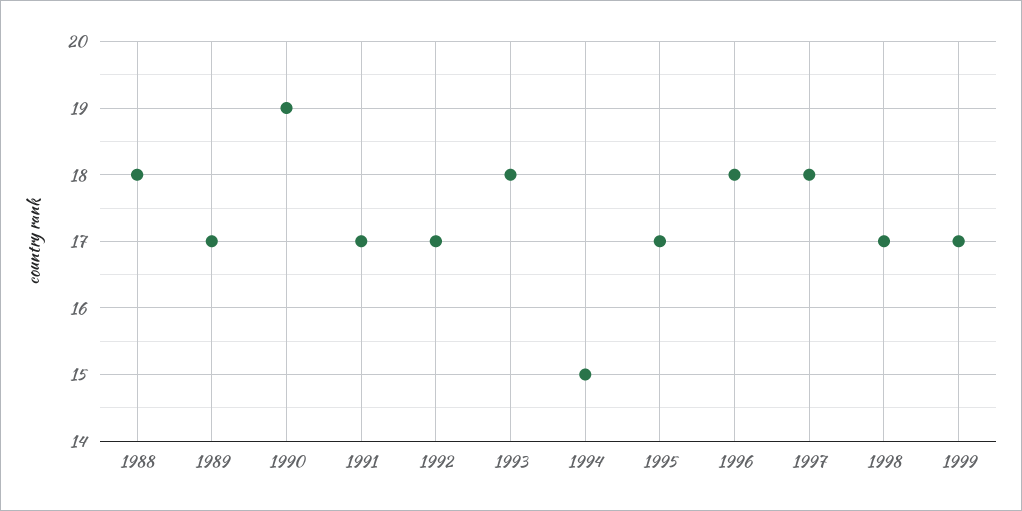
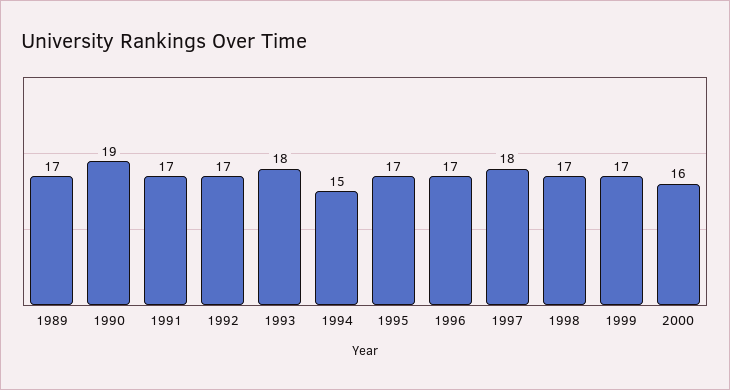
1988: 18 -> none
1996: 18 -> 17
2000: none -> 16

